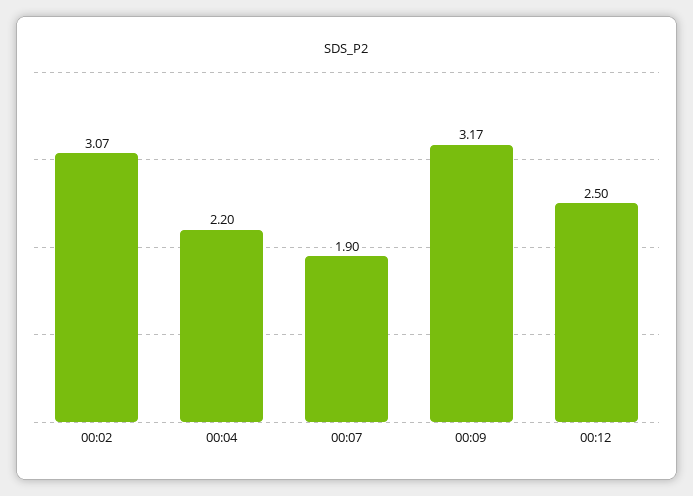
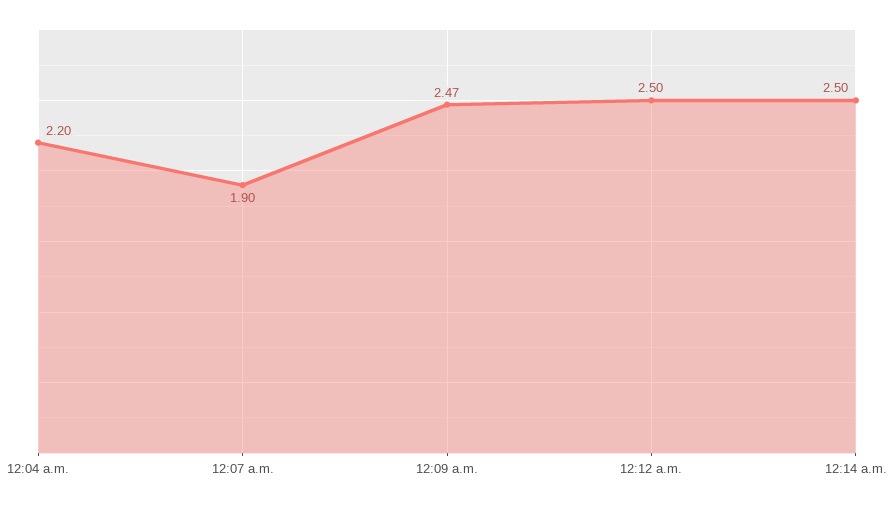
00:02: 3.07 -> none
00:09: 3.17 -> 2.47
12:14 a.m.: none -> 2.5

